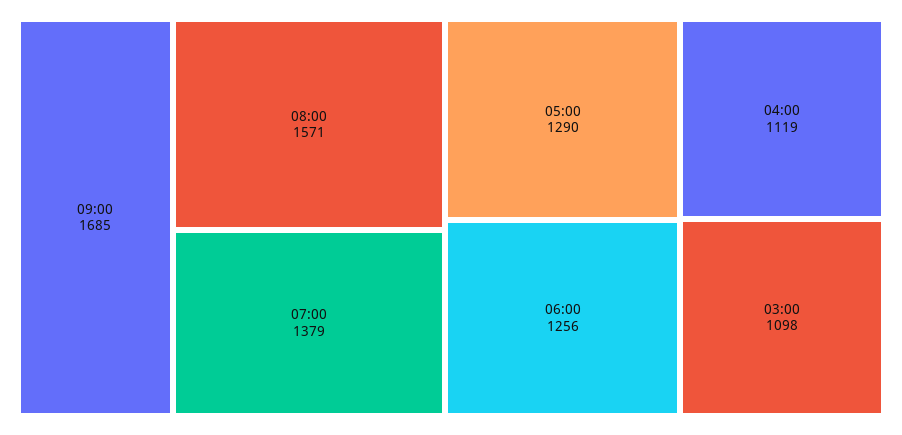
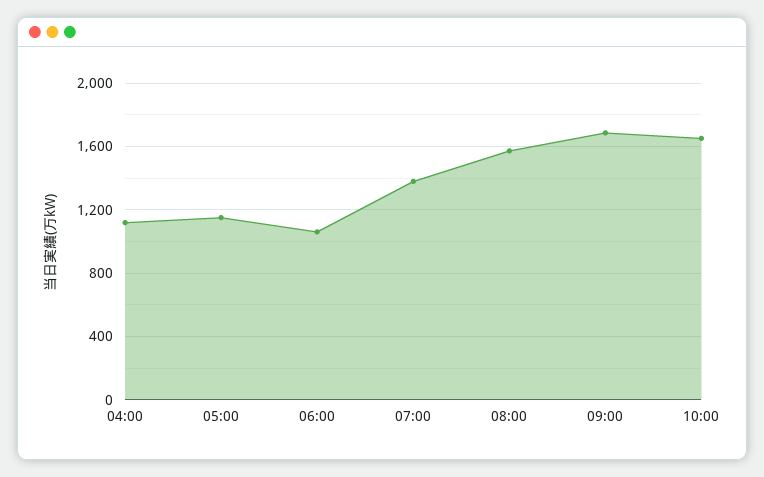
05:00: 1290 -> 1150
06:00: 1256 -> 1050
03:00: 1098 -> none
10:00: none -> 1650

